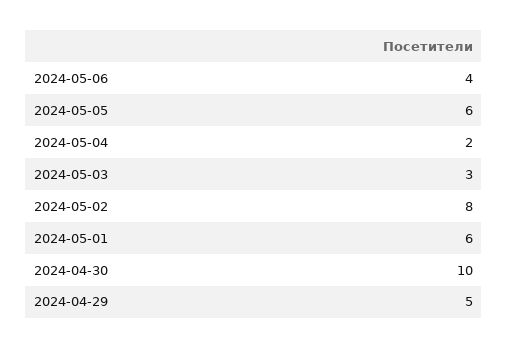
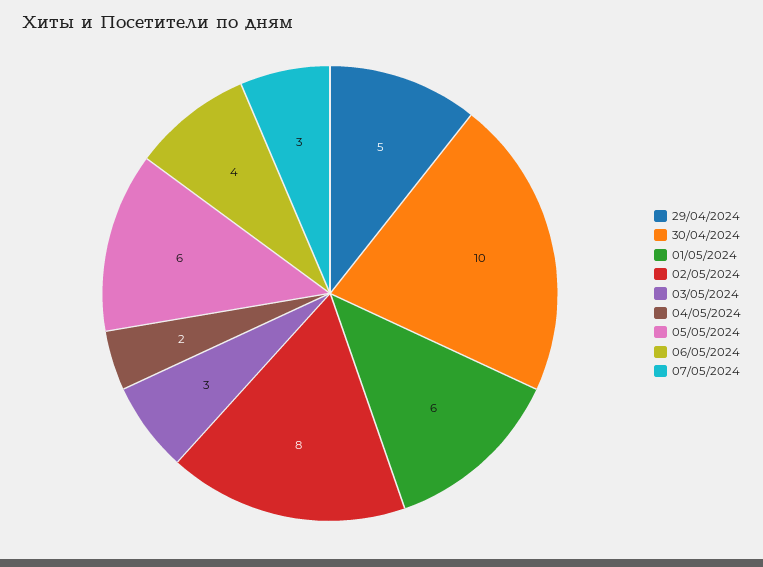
07/05/2024: none -> 3

